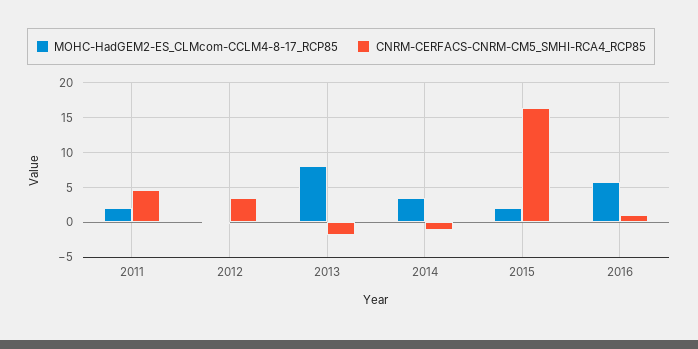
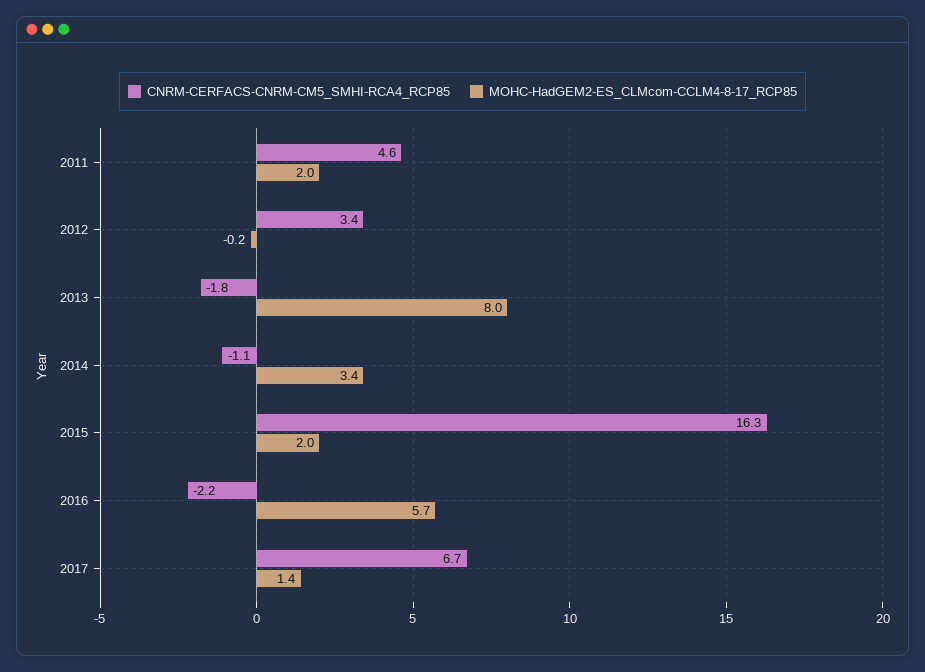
CNRM-CERFACS-CNRM-CM5_SMHI-RCA4_RCP85, 2016: 1 -> -2.2
CNRM-CERFACS-CNRM-CM5_SMHI-RCA4_RCP85, 2017: none -> 6.7
MOHC-HadGEM2-ES_CLMcom-CCLM4-8-17_RCP85, 2017: none -> 1.4

